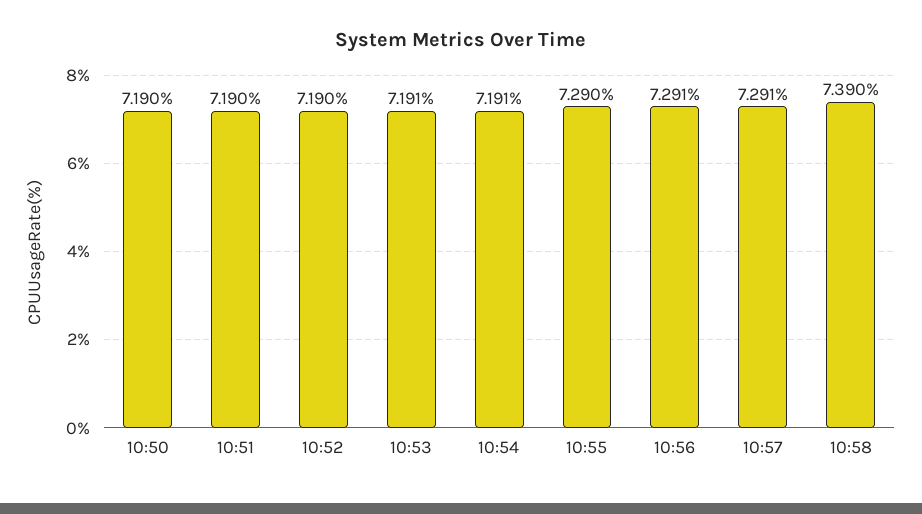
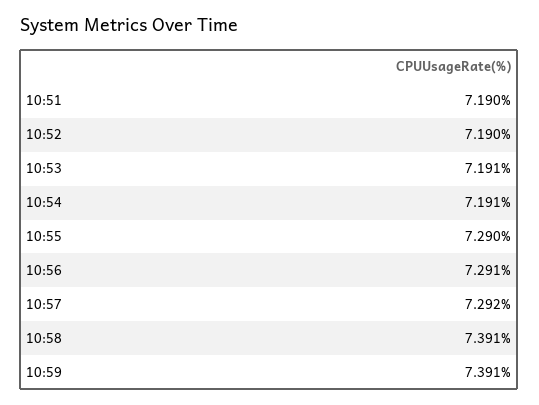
10:50: 7.19 -> none
10:57: 7.291 -> 7.292
10:58: 7.39 -> 7.391
10:59: none -> 7.391

